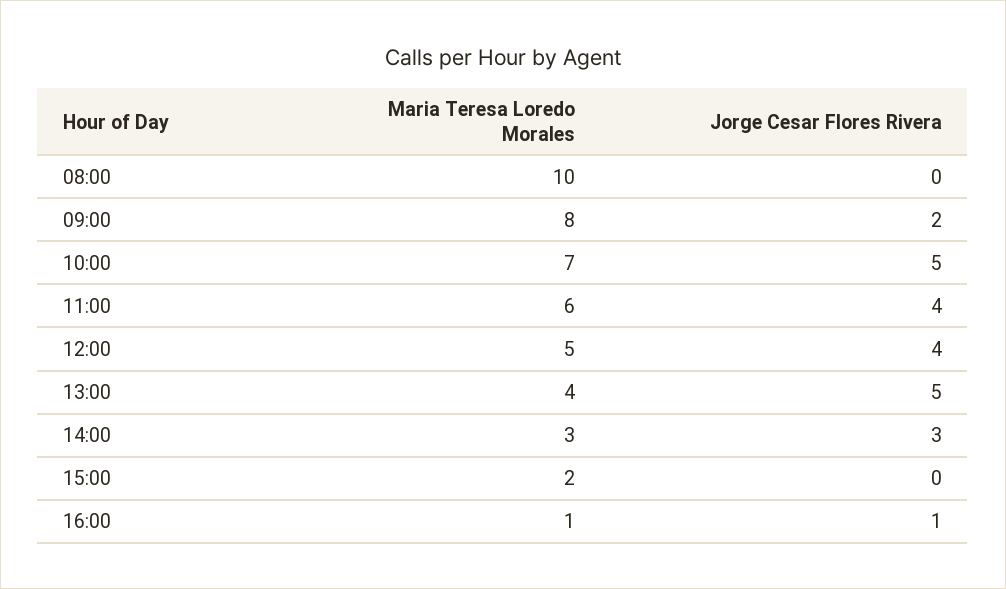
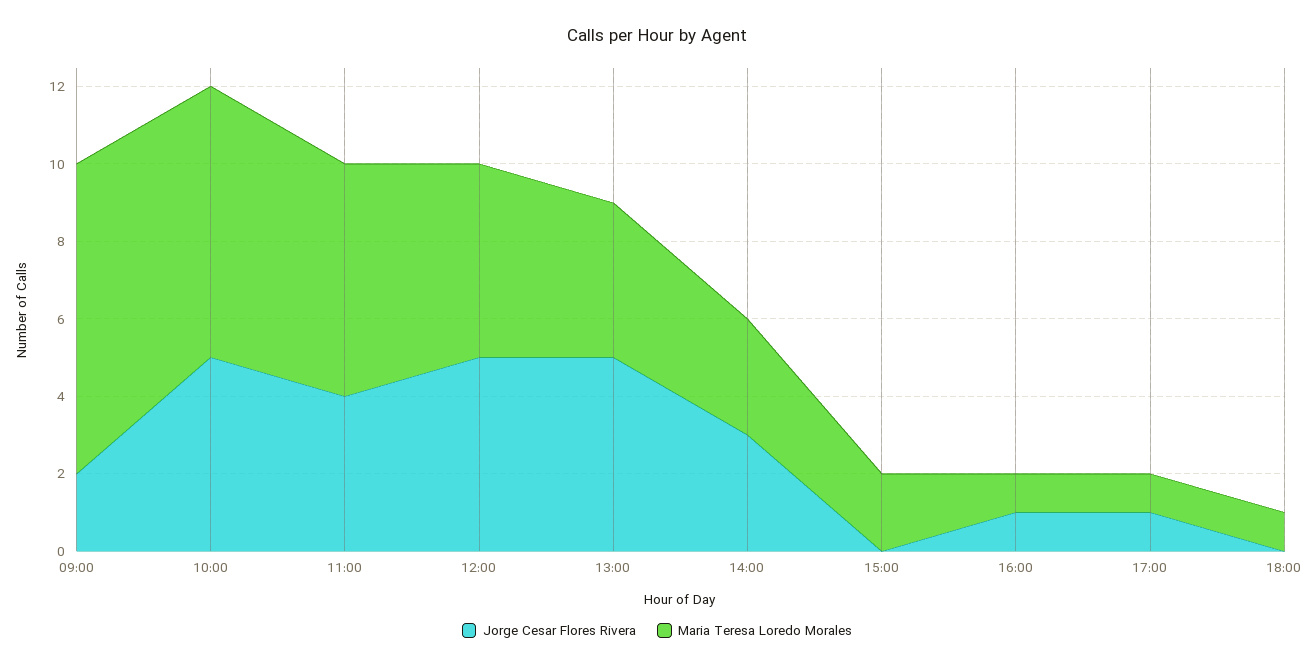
Maria Teresa Loredo Morales, 08:00: 10 -> none
Jorge Cesar Flores Rivera, 08:00: 0 -> none
Jorge Cesar Flores Rivera, 12:00: 4 -> 5
Jorge Cesar Flores Rivera, 17:00: none -> 1
Maria Teresa Loredo Morales, 17:00: none -> 1
Jorge Cesar Flores Rivera, 18:00: none -> 0
Maria Teresa Loredo Morales, 18:00: none -> 1

